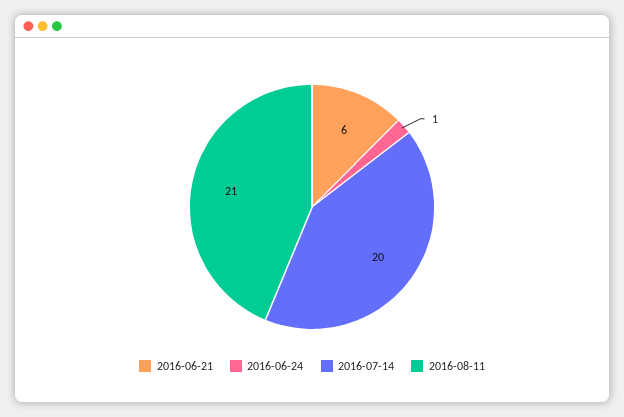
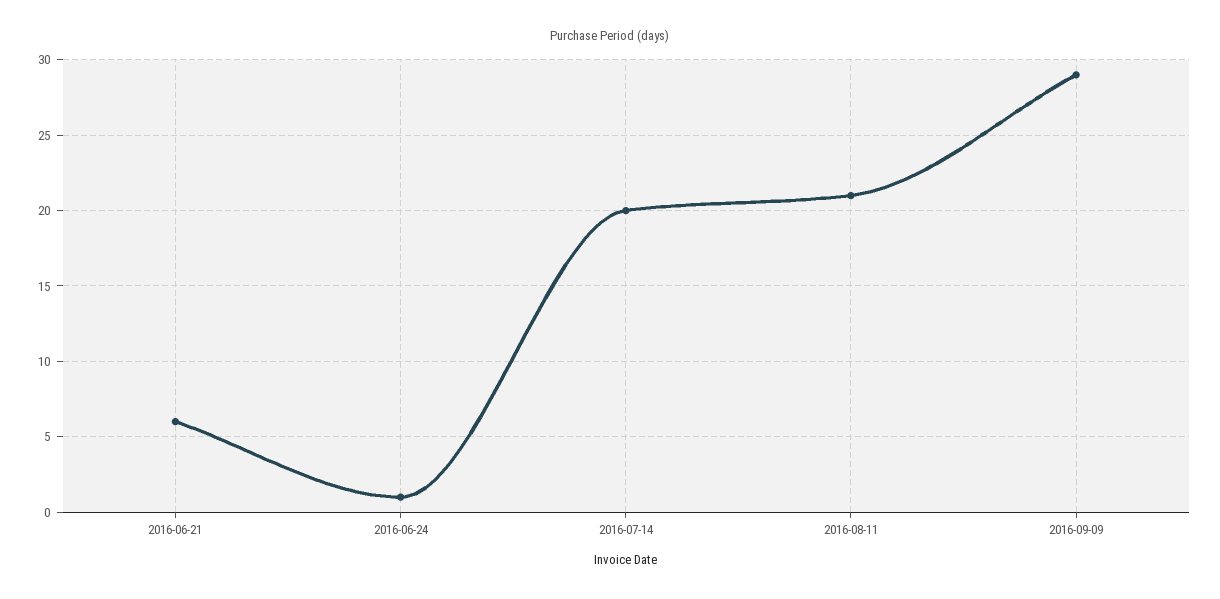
2016-09-09: none -> 29

